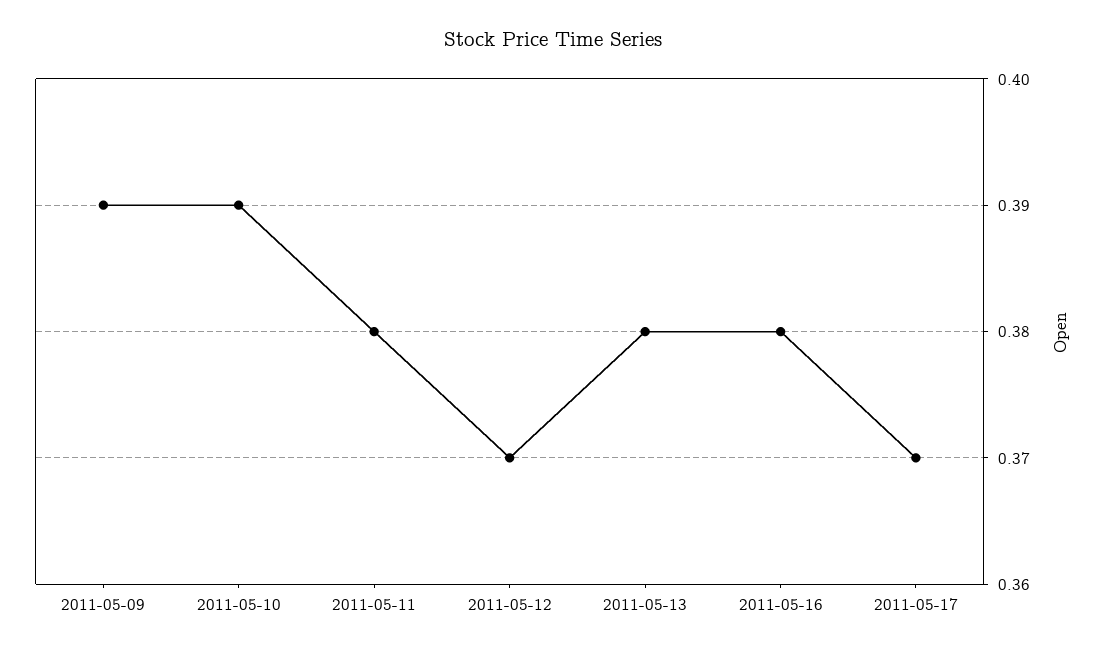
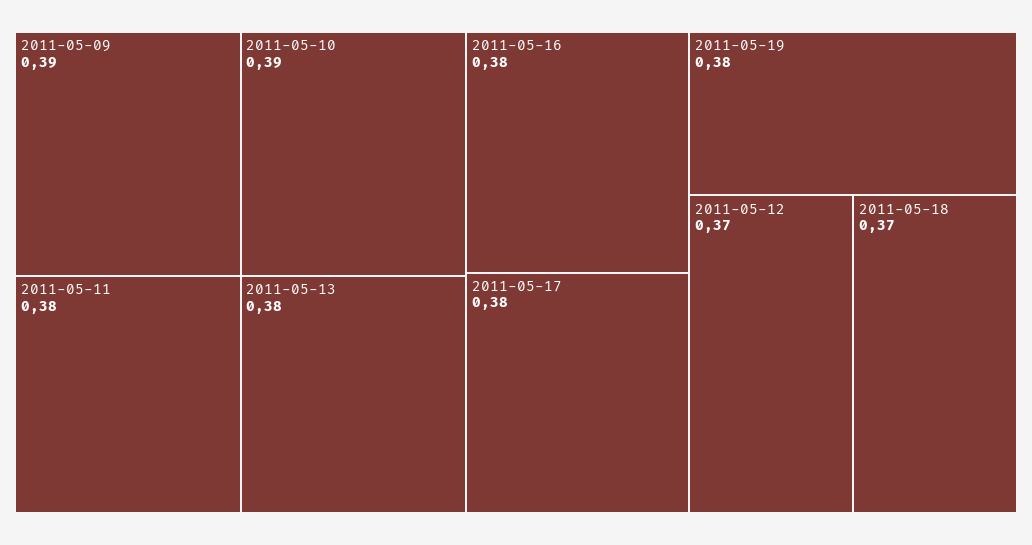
2011-05-17: 0.37 -> 0.38
2011-05-19: none -> 0.38
2011-05-18: none -> 0.37

